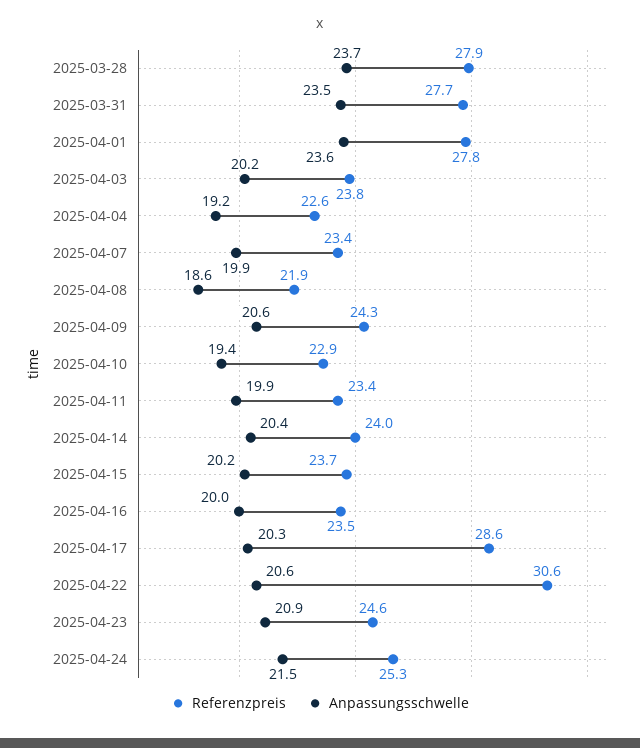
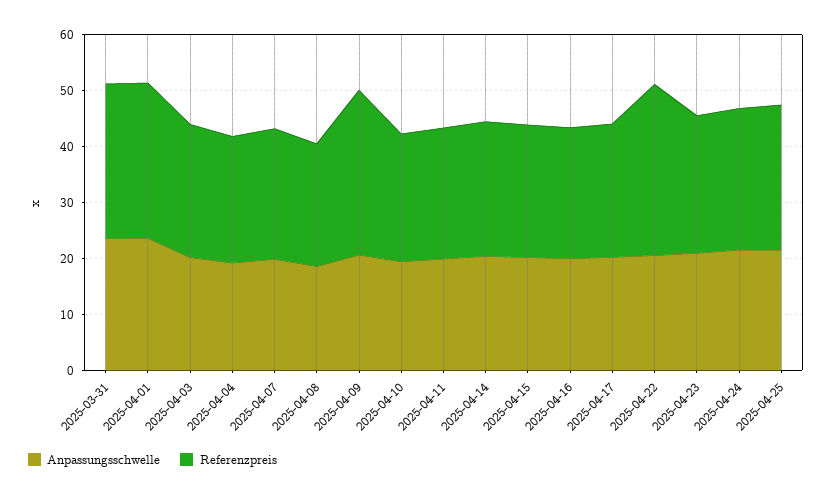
Referenzpreis, 2025-03-28: 27.9 -> none
Anpassungsschwelle, 2025-03-28: 23.7 -> none
Referenzpreis, 2025-04-09: 24.3 -> 30
Referenzpreis, 2025-04-17: 28.6 -> 24
Anpassungsschwelle, 2025-04-25: none -> 22
Referenzpreis, 2025-04-25: none -> 26

